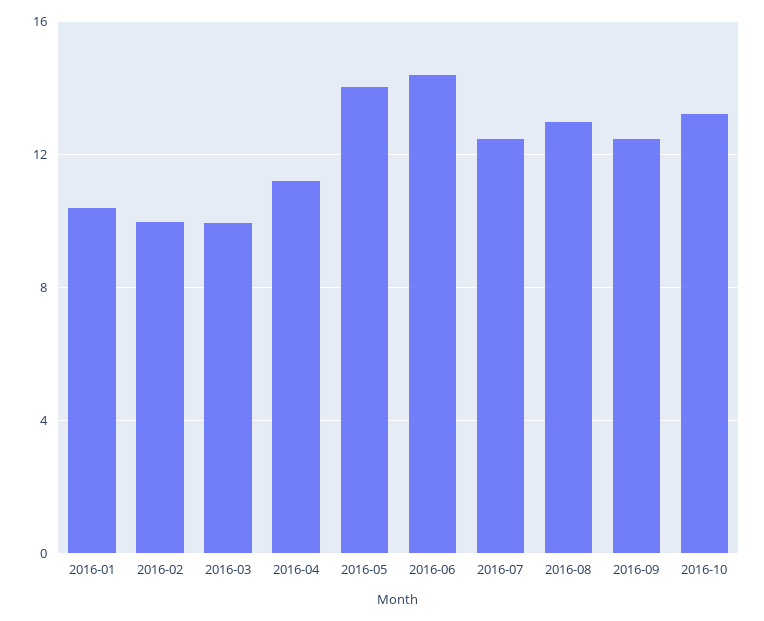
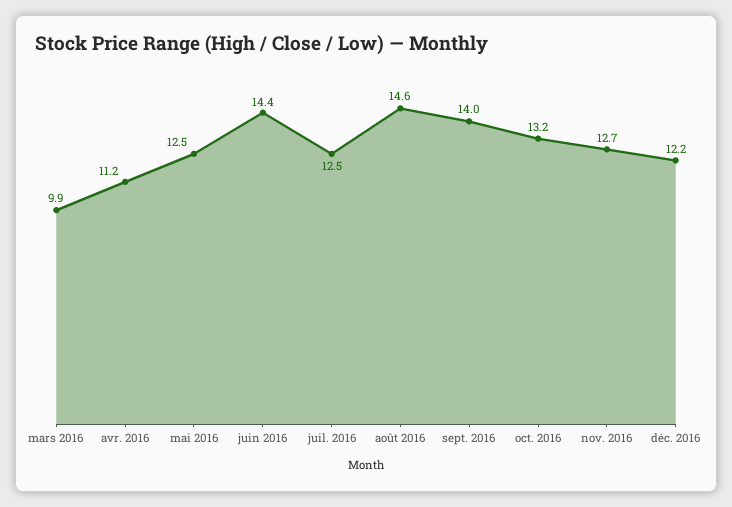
2016-01: 10.5 -> none
2016-02: 10 -> none
2016-05: 14 -> 12.5
2016-08: 13 -> 14.6
2016-09: 12.5 -> 14
nov. 2016: none -> 12.7
déc. 2016: none -> 12.2

